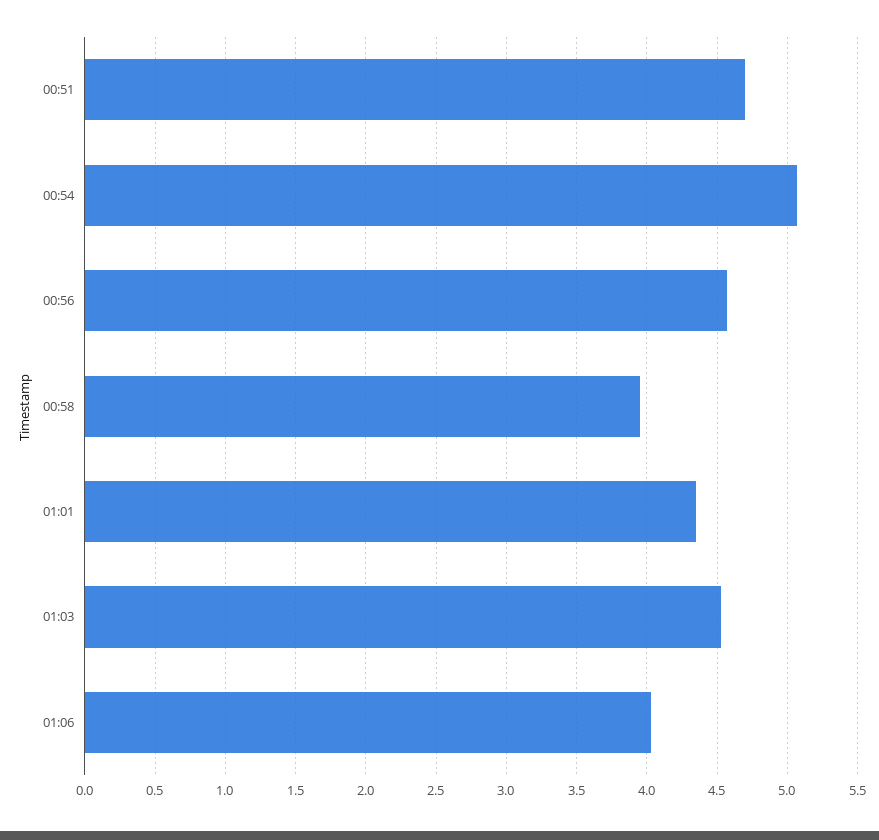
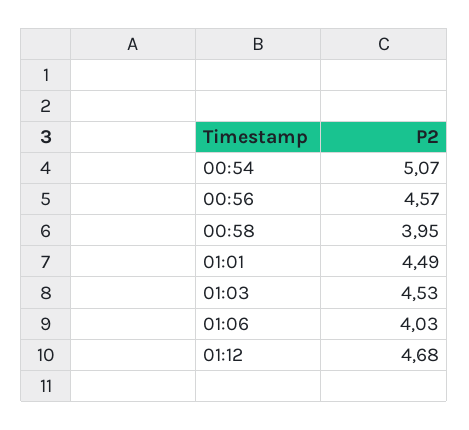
00:51: 4.7 -> none
01:01: 4.35 -> 4.49
01:12: none -> 4.68

